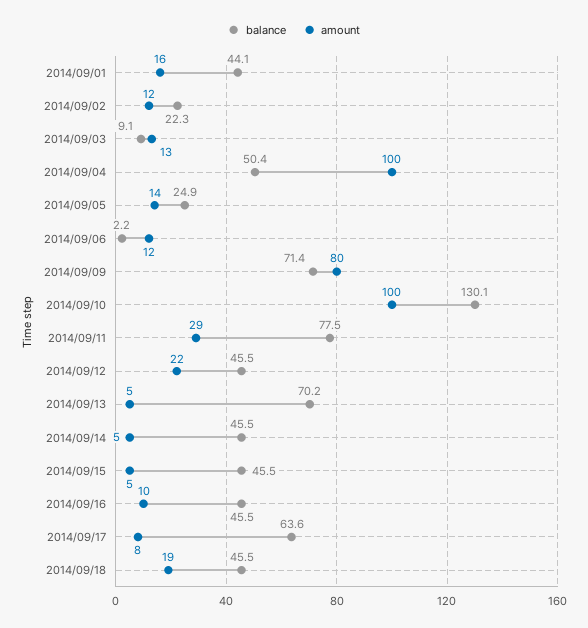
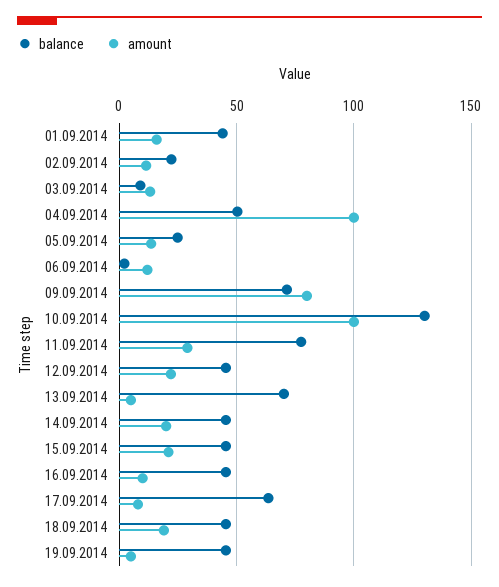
amount, 2014/09/14: 5 -> 20
amount, 2014/09/15: 5 -> 20
balance, 19.09.2014: none -> 45
amount, 19.09.2014: none -> 5

